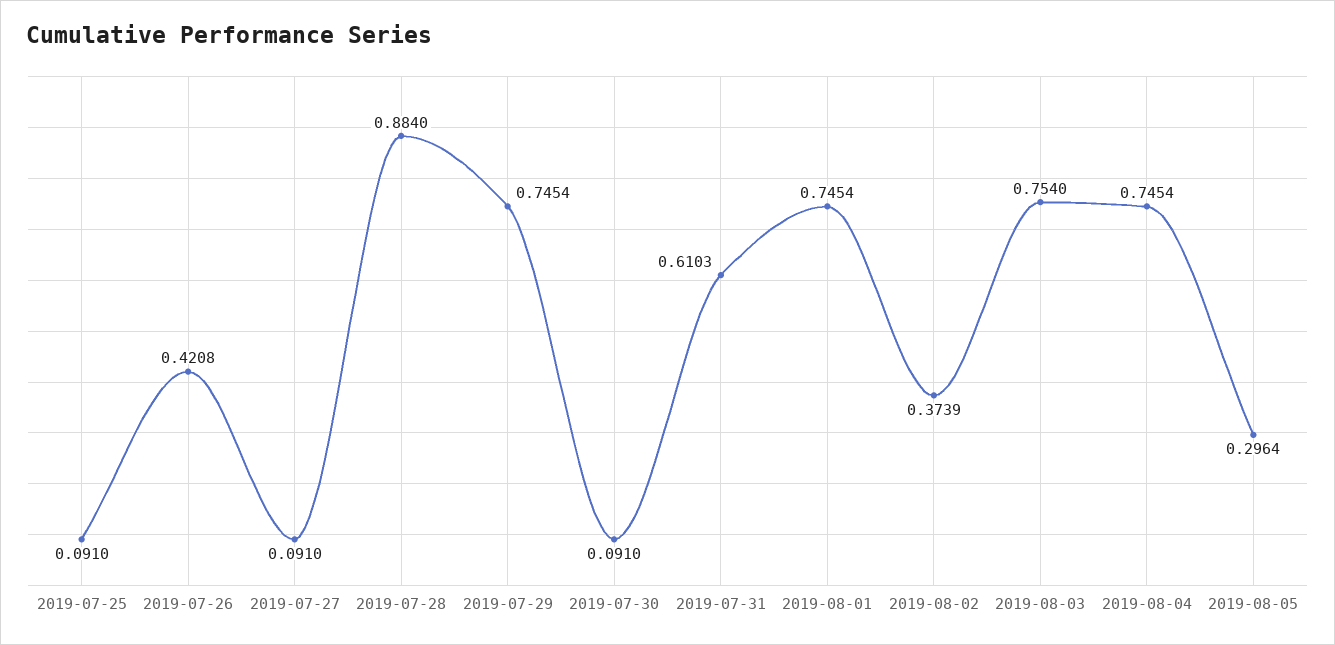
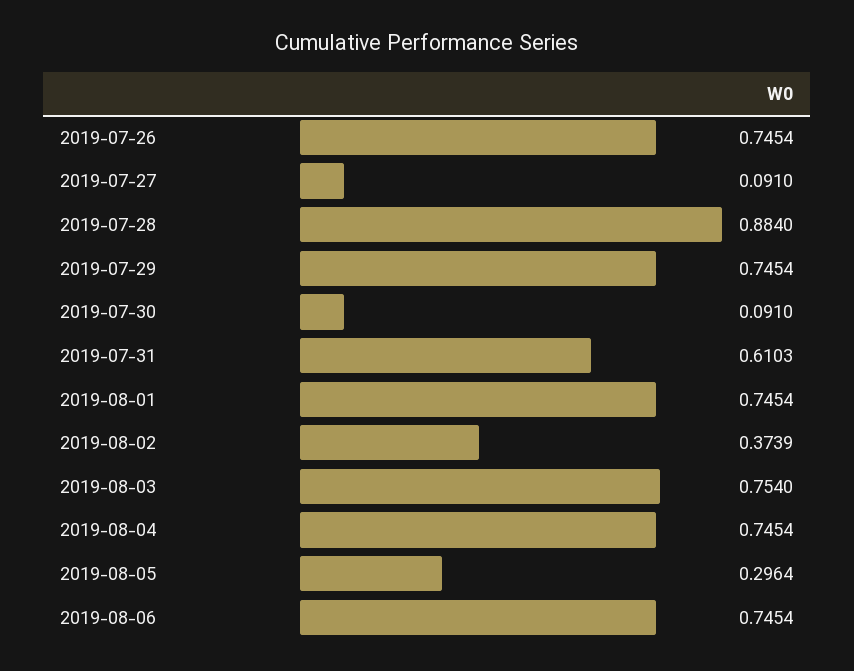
2019-07-25: 0.091 -> none
2019-07-26: 0.4208 -> 0.7454
2019-08-06: none -> 0.7454

